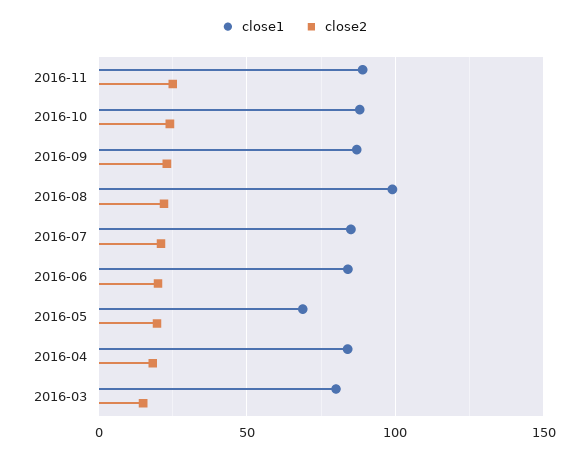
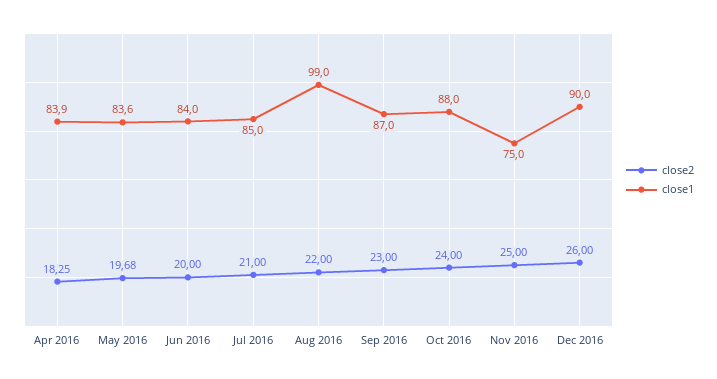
close1, 2016-11: 90 -> 75
close1, 2016-05: 70 -> 83.6
close1, 2016-03: 80 -> none
close2, 2016-03: 15 -> none
close2, Dec 2016: none -> 26
close1, Dec 2016: none -> 90

